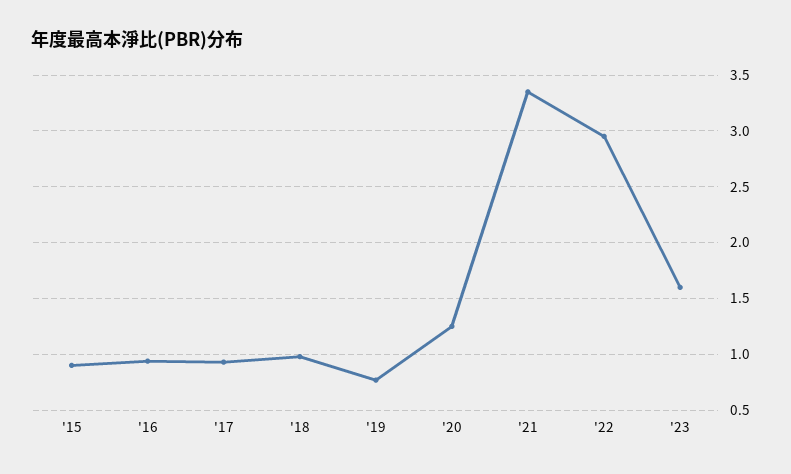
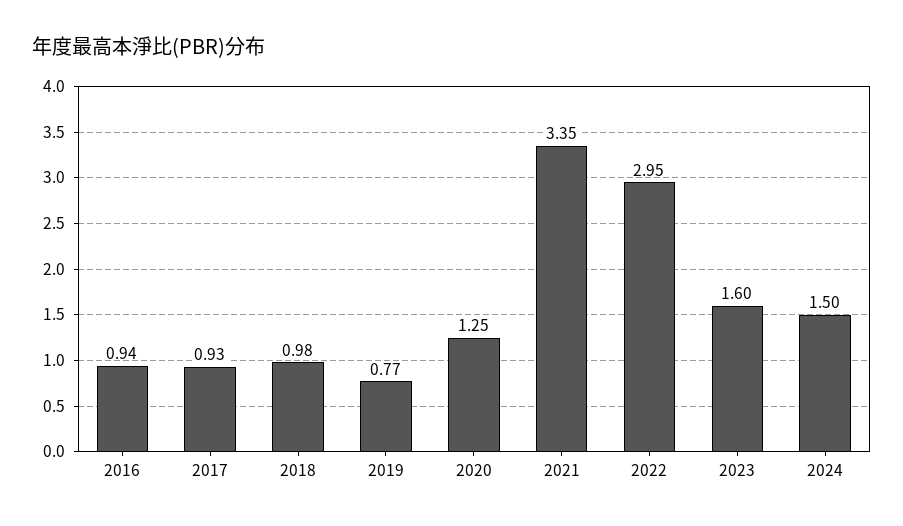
'15: 0.9 -> none
2024: none -> 1.5

